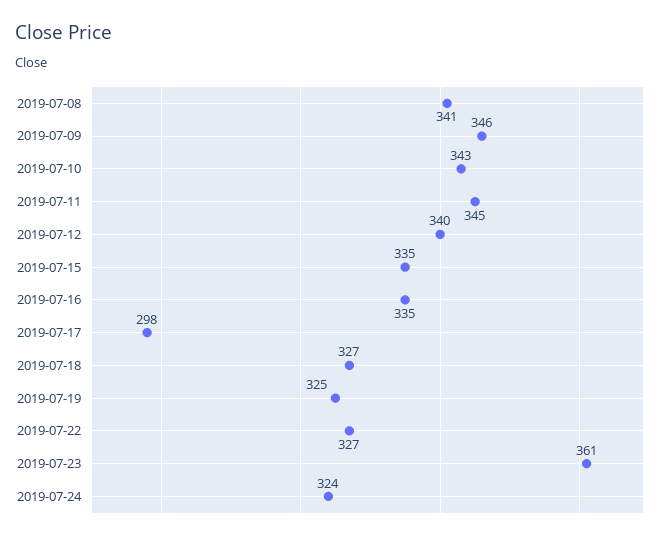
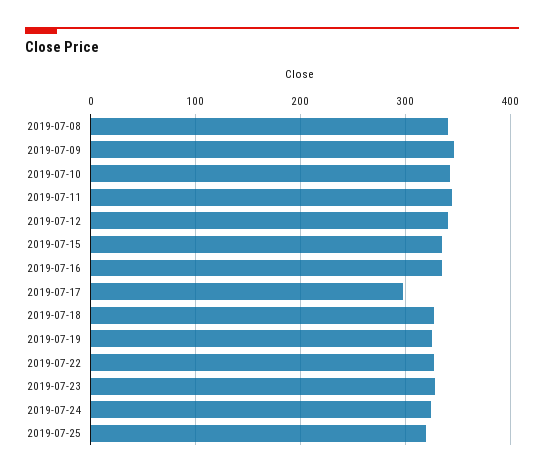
2019-07-23: 361 -> 330
2019-07-25: none -> 320

